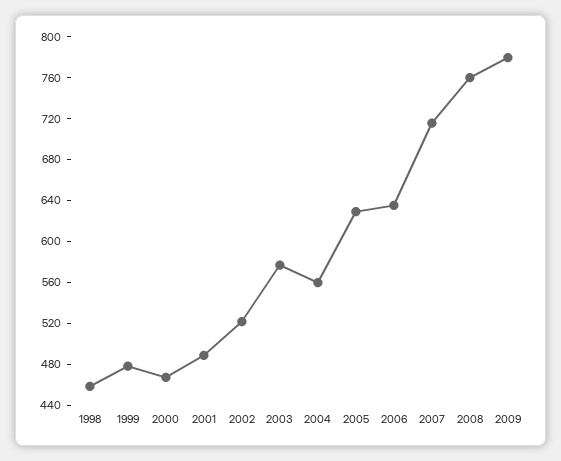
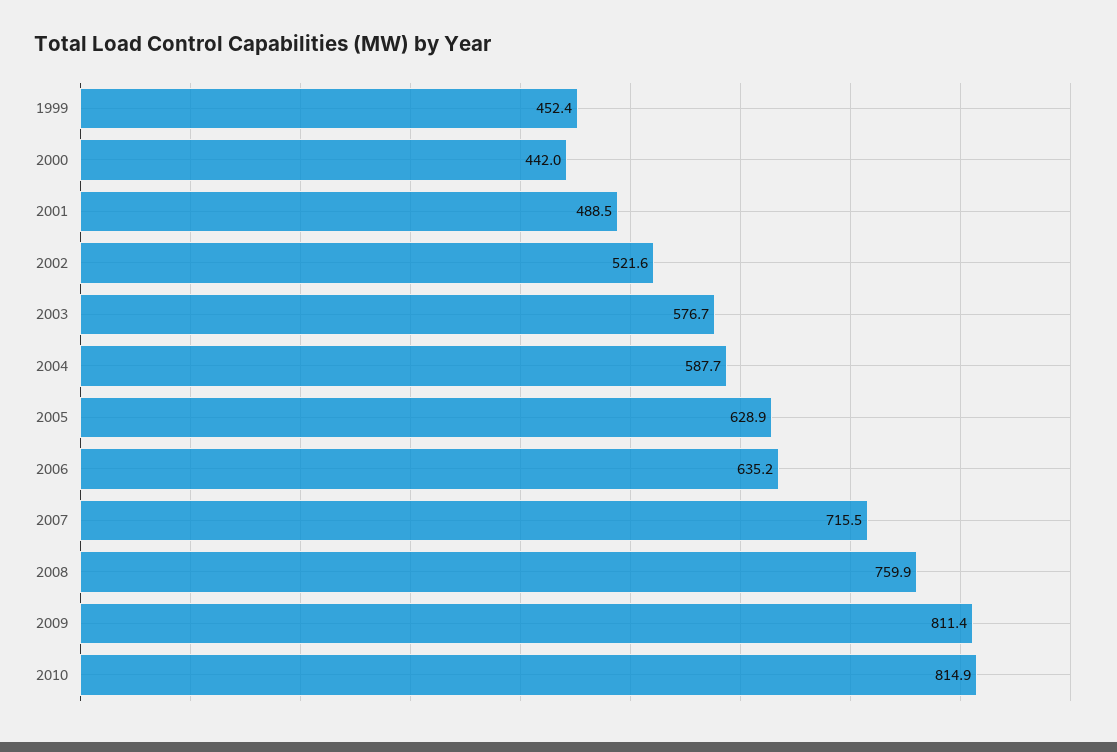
1998: 460 -> none
1999: 480 -> 452.4
2000: 470 -> 442
2004: 560 -> 587.7
2009: 780 -> 811.4
2010: none -> 814.9

